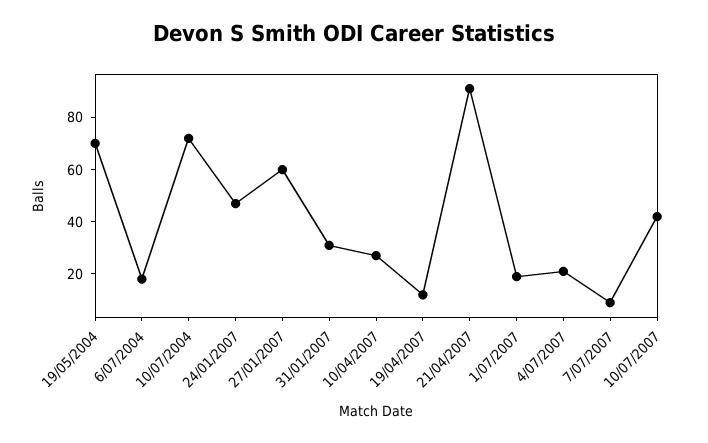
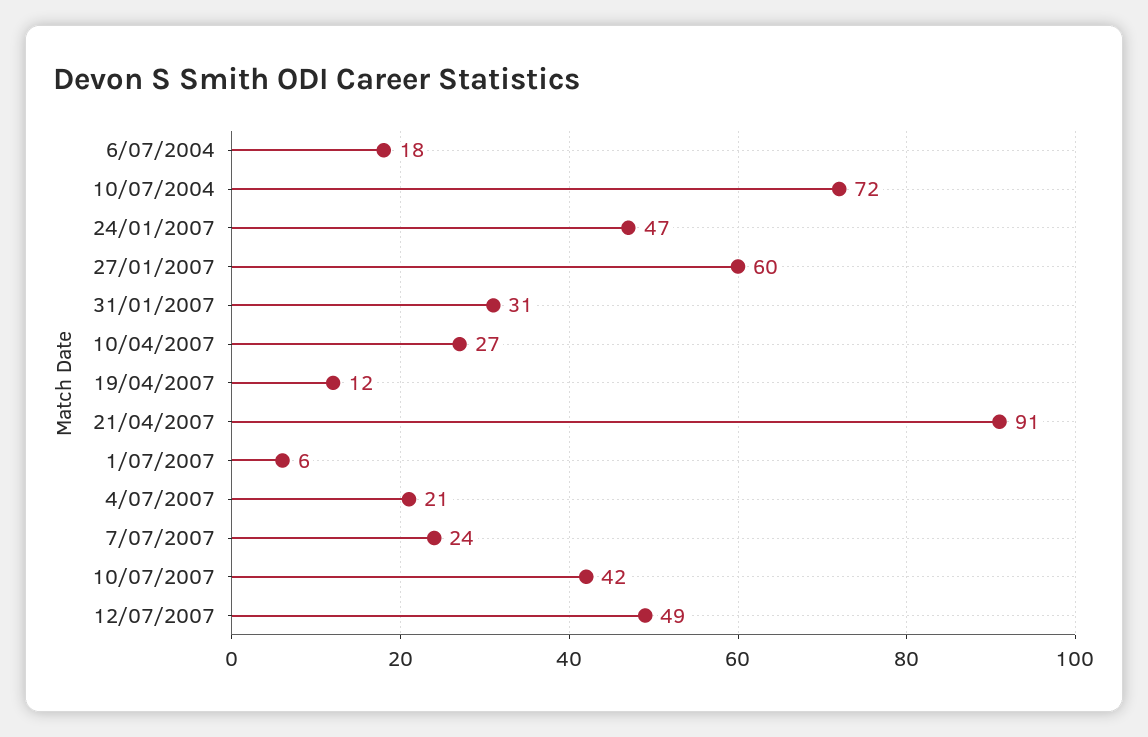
19/05/2004: 70 -> none
1/07/2007: 20 -> 6
7/07/2007: 10 -> 24
12/07/2007: none -> 49

